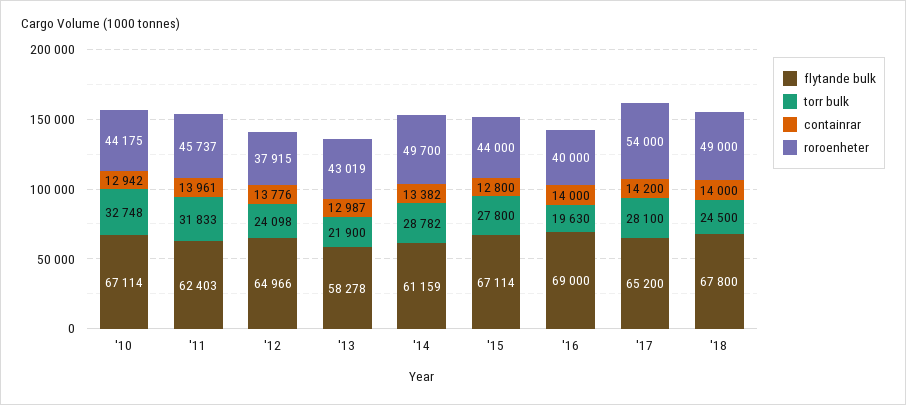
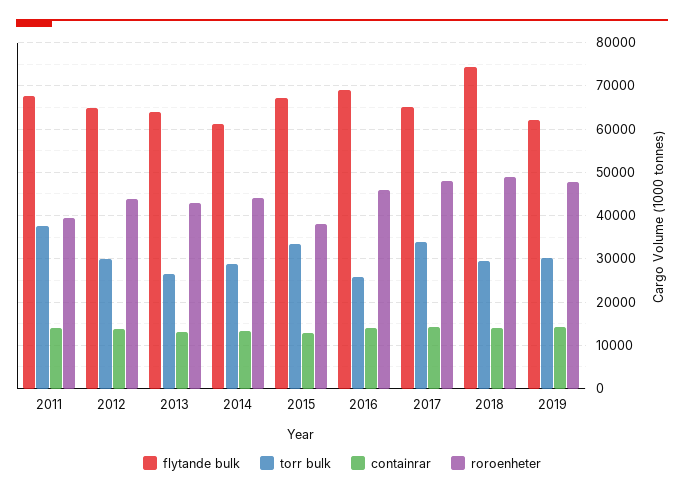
flytande bulk, '10: 67114 -> none
torr bulk, '10: 32748 -> none
containrar, '10: 12942 -> none
roroenheter, '10: 44175 -> none
flytande bulk, '11: 62403 -> 68000
torr bulk, '11: 31833 -> 38000
roroenheter, '11: 45737 -> 40000
torr bulk, '12: 24098 -> 30000
roroenheter, '12: 37915 -> 44000
flytande bulk, '13: 58278 -> 64000
torr bulk, '13: 21900 -> 26000
roroenheter, '14: 49700 -> 44000
torr bulk, '15: 27800 -> 34000
roroenheter, '15: 44000 -> 38000
torr bulk, '16: 19630 -> 26000
roroenheter, '16: 40000 -> 46000
torr bulk, '17: 28100 -> 34000
roroenheter, '17: 54000 -> 48000
flytande bulk, '18: 67800 -> 74000
torr bulk, '18: 24500 -> 30000
flytande bulk, 2019: none -> 62000
torr bulk, 2019: none -> 30000
containrar, 2019: none -> 14000
roroenheter, 2019: none -> 48000

